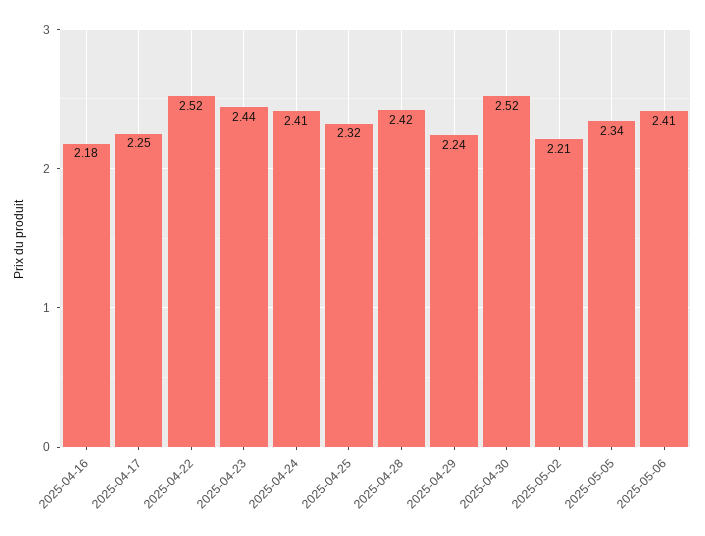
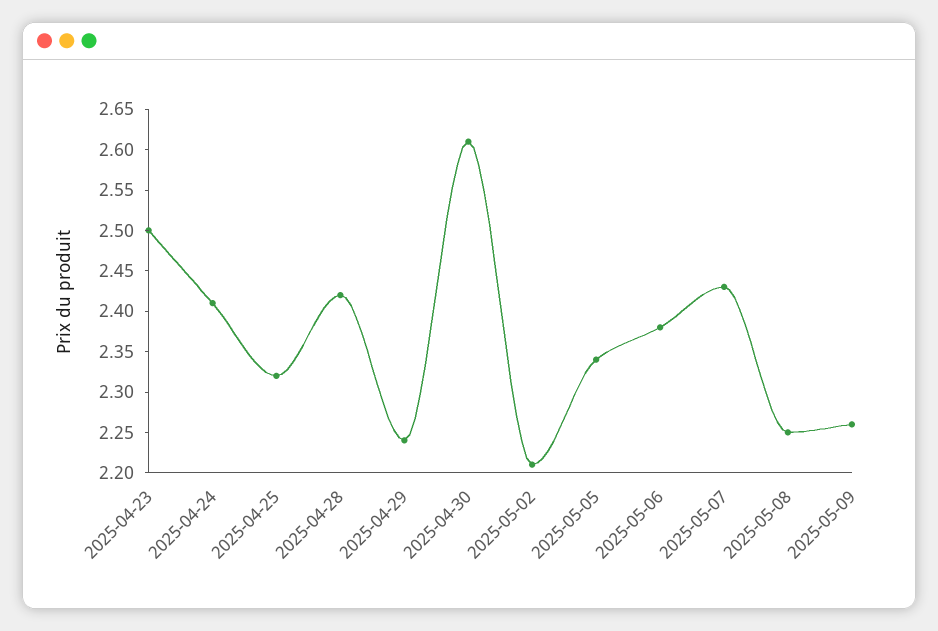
2025-04-16: 2.18 -> none
2025-04-17: 2.25 -> none
2025-04-22: 2.52 -> none
2025-04-23: 2.44 -> 2.5
2025-04-30: 2.52 -> 2.61
2025-05-06: 2.41 -> 2.38
2025-05-07: none -> 2.43
2025-05-08: none -> 2.25
2025-05-09: none -> 2.26

